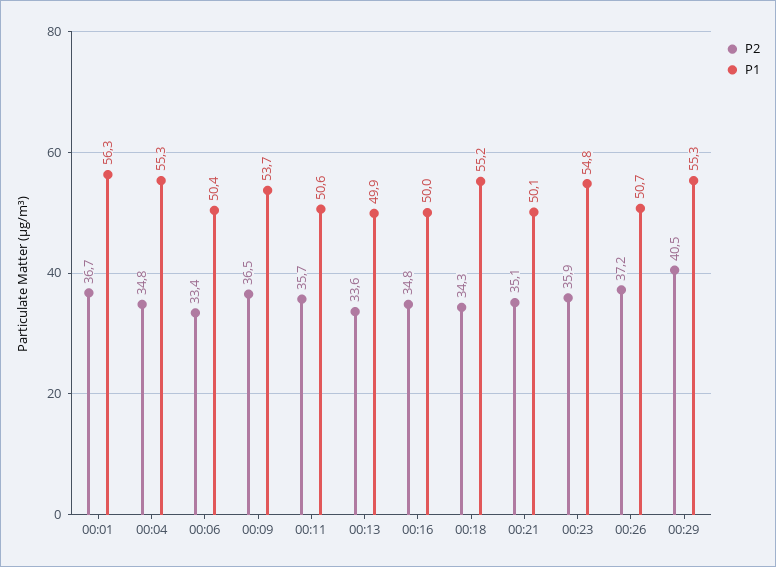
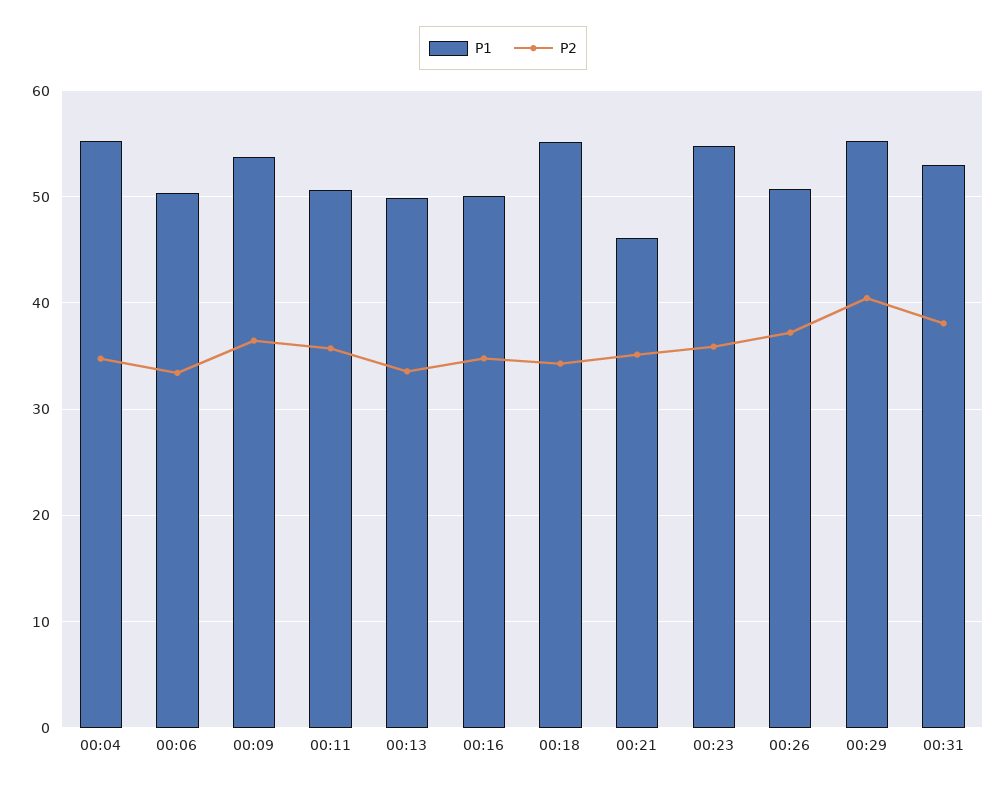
P2, 00:01: 36.7 -> none
P1, 00:01: 56.3 -> none
P1, 00:21: 50.1 -> 46
P1, 00:31: none -> 53
P2, 00:31: none -> 38

